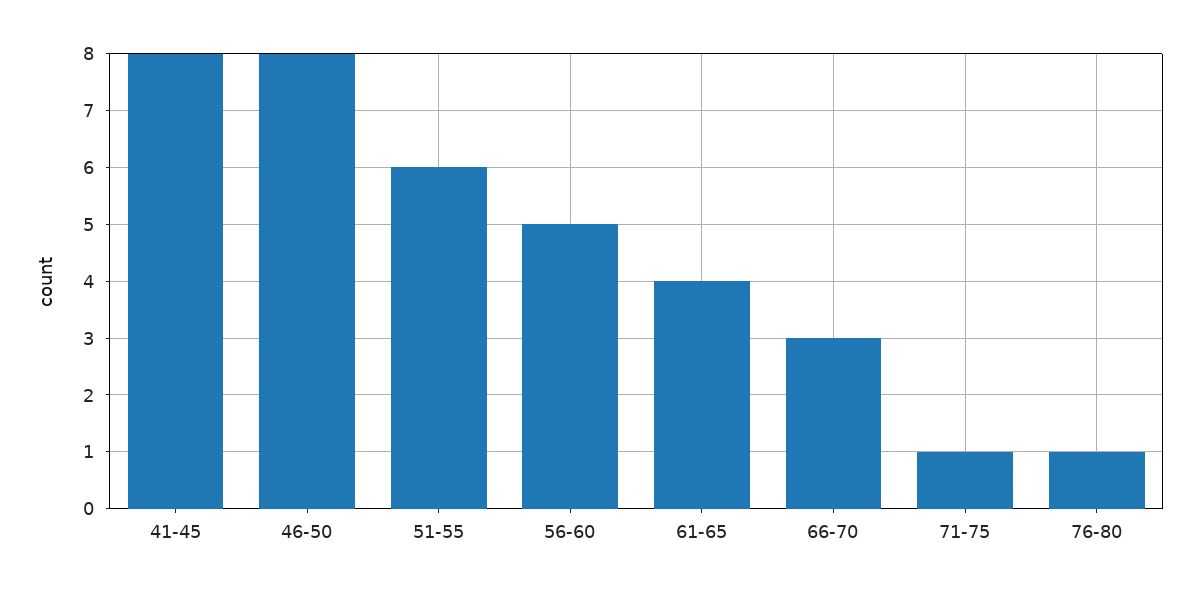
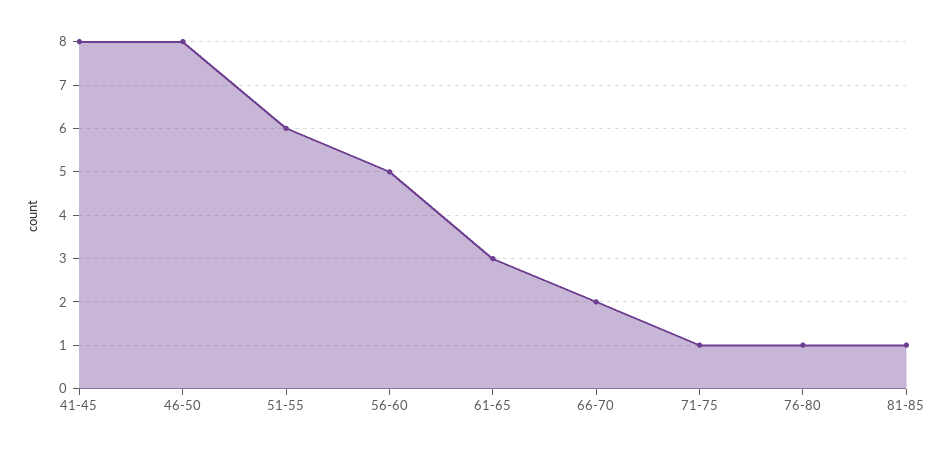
61-65: 4 -> 3
66-70: 3 -> 2
81-85: none -> 1

